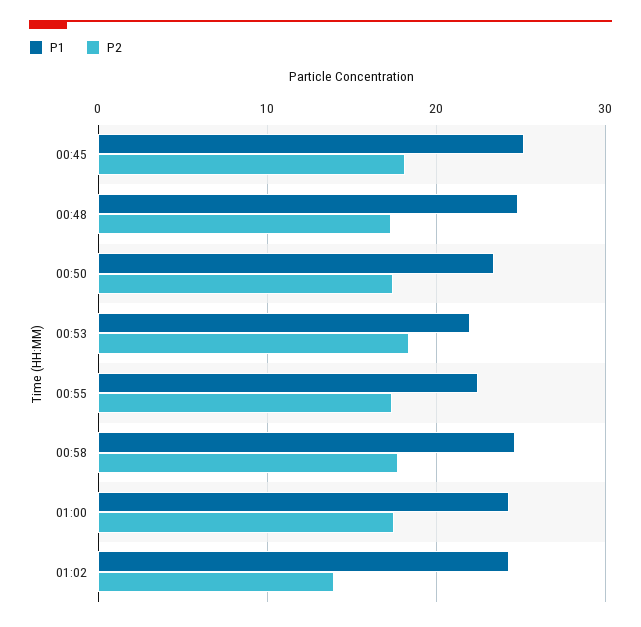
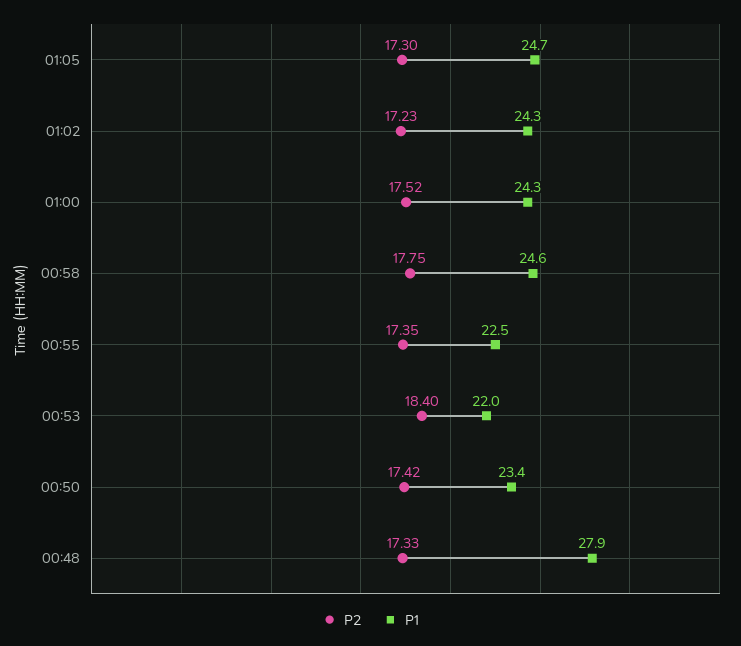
P1, 00:45: 25 -> none
P2, 00:45: 18 -> none
P1, 00:48: 25 -> 27.9
P2, 01:02: 14 -> 17.23
P2, 01:05: none -> 17.3
P1, 01:05: none -> 24.7

